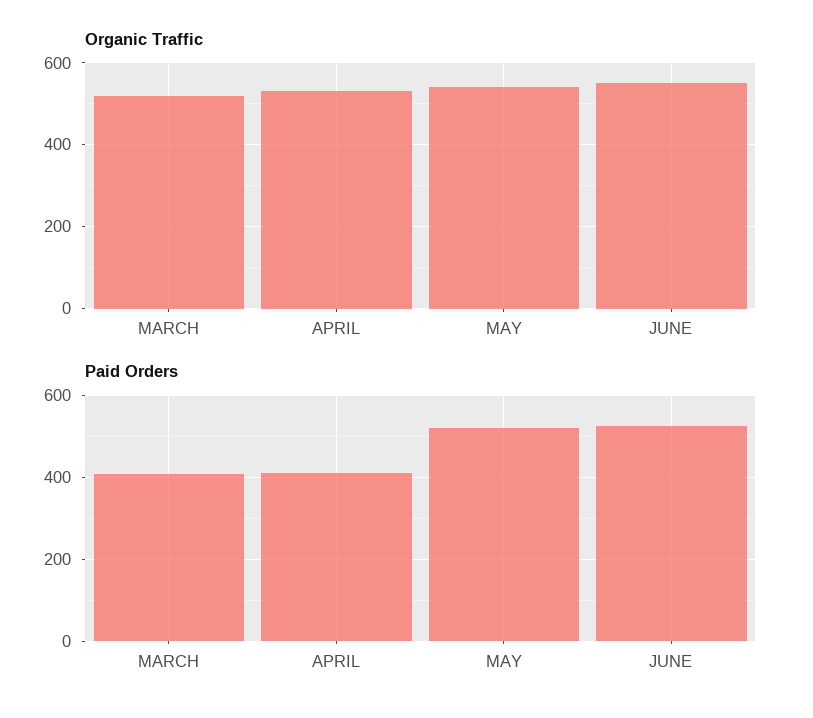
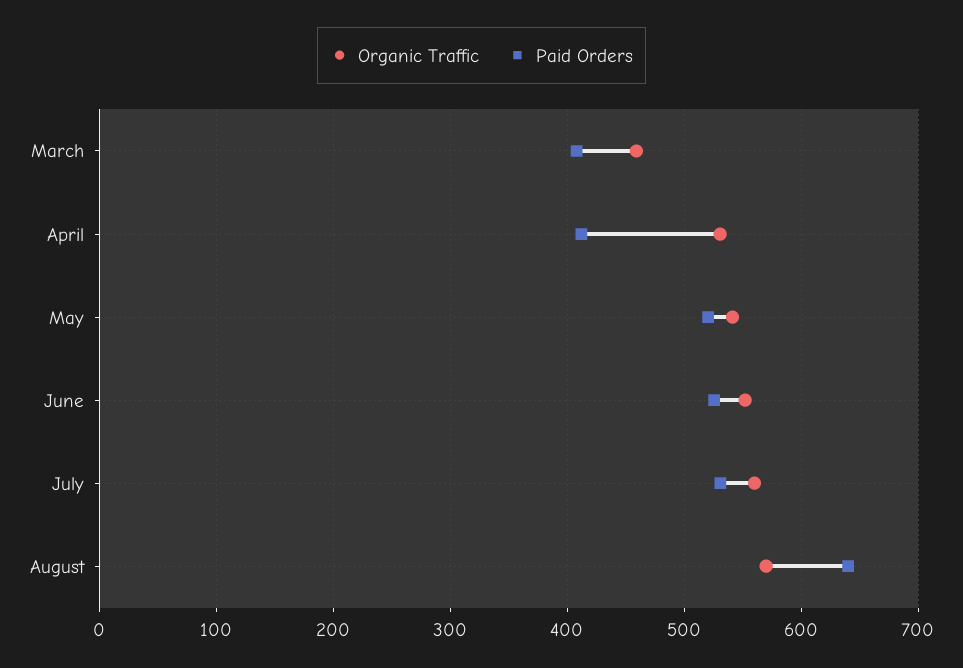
Organic Traffic, MARCH: 520 -> 460
Organic Traffic, July: none -> 560
Paid Orders, July: none -> 530
Organic Traffic, August: none -> 570
Paid Orders, August: none -> 640

